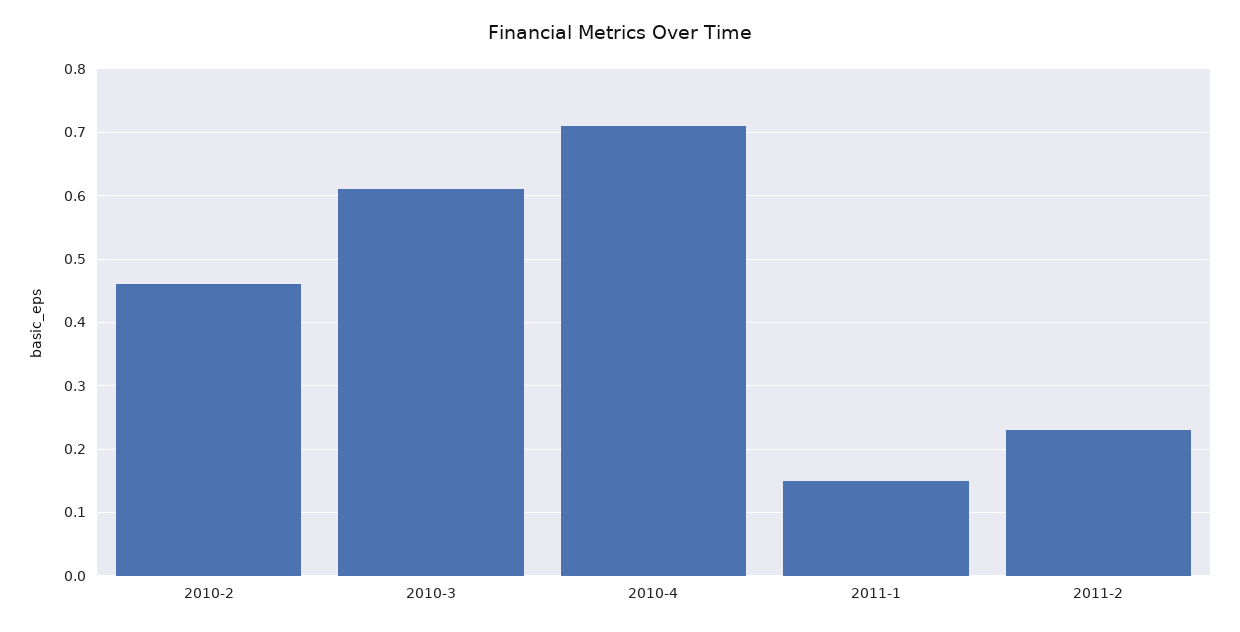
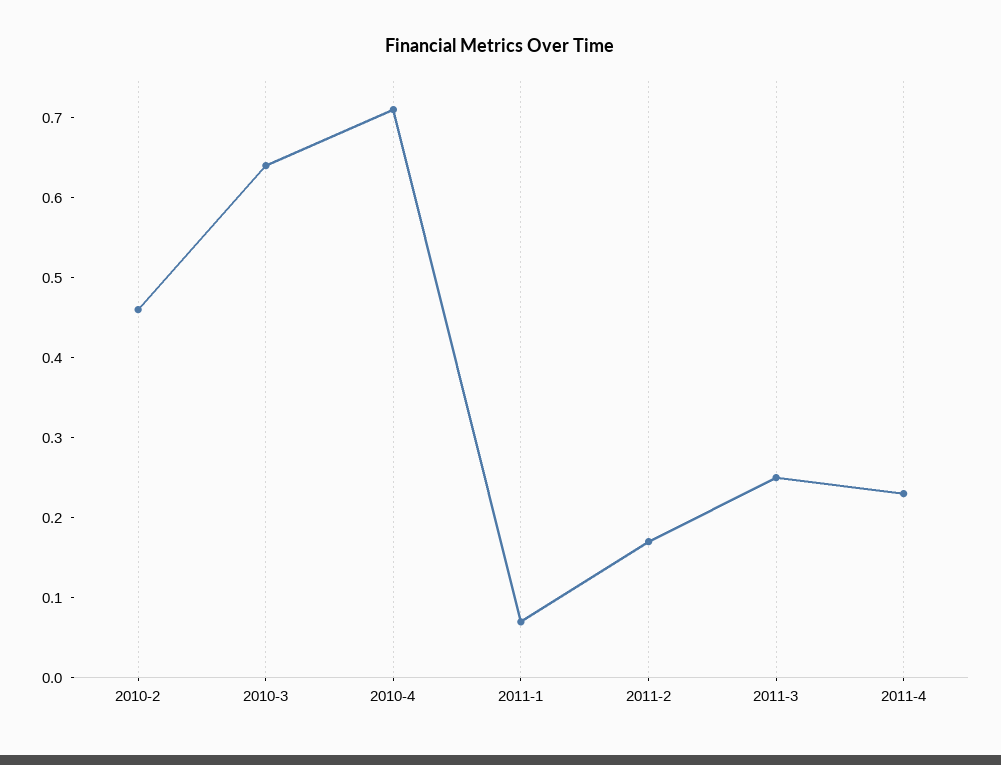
2010-3: 0.61 -> 0.64
2011-1: 0.15 -> 0.07
2011-2: 0.23 -> 0.17
2011-3: none -> 0.25
2011-4: none -> 0.23

